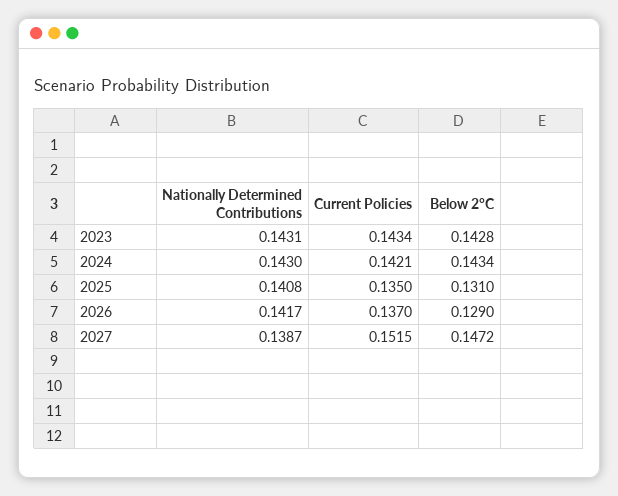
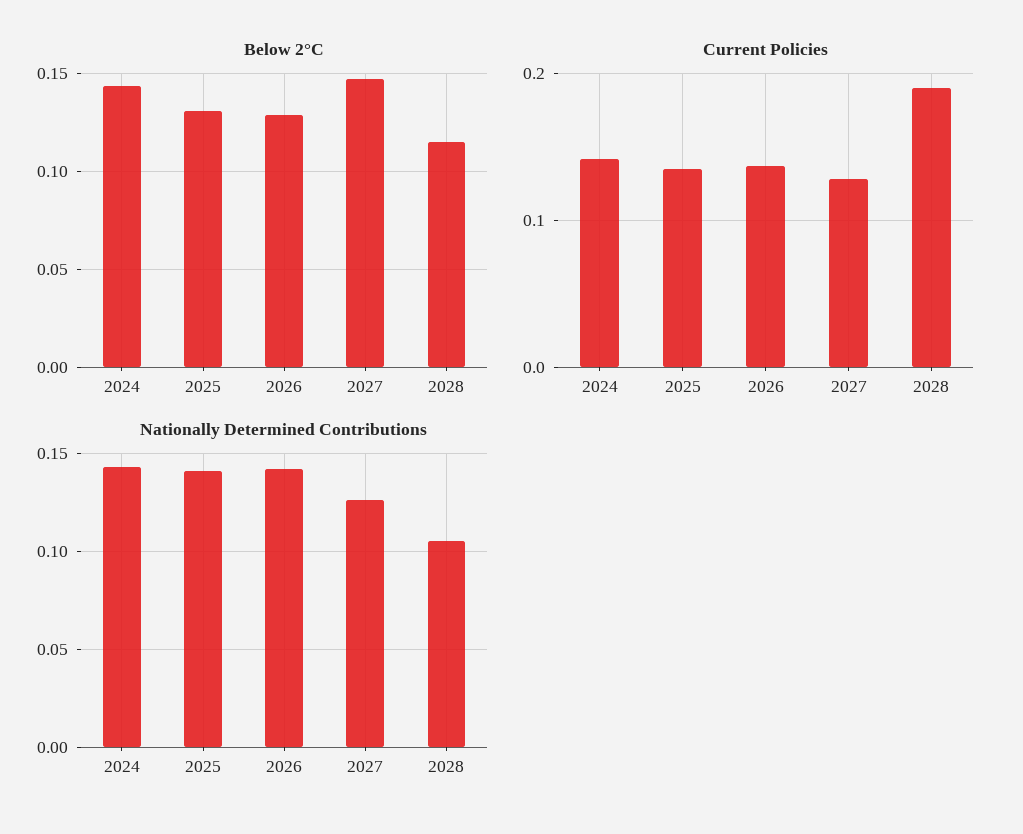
Nationally Determined Contributions, 2023: 0.1431 -> none
Current Policies, 2023: 0.1434 -> none
Below 2°C, 2023: 0.1428 -> none
Nationally Determined Contributions, 2027: 0.1387 -> 0.125
Current Policies, 2027: 0.1515 -> 0.13
Below 2°C, 2028: none -> 0.115
Current Policies, 2028: none -> 0.19
Nationally Determined Contributions, 2028: none -> 0.105

